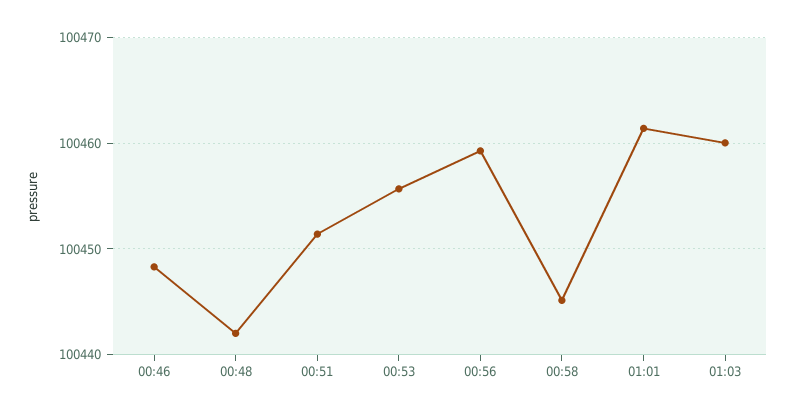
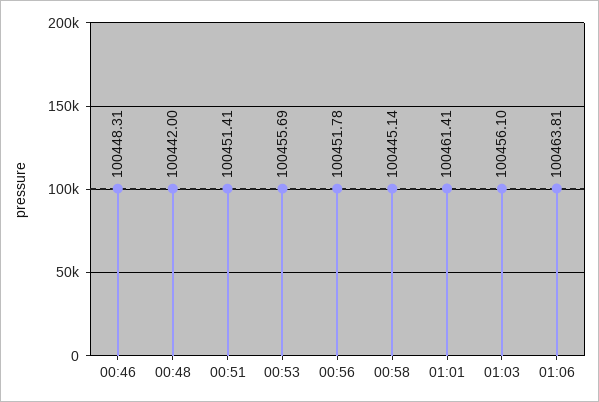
00:56: 100459 -> 100451.78
01:03: 100460 -> 100456.1
01:06: none -> 100463.81

